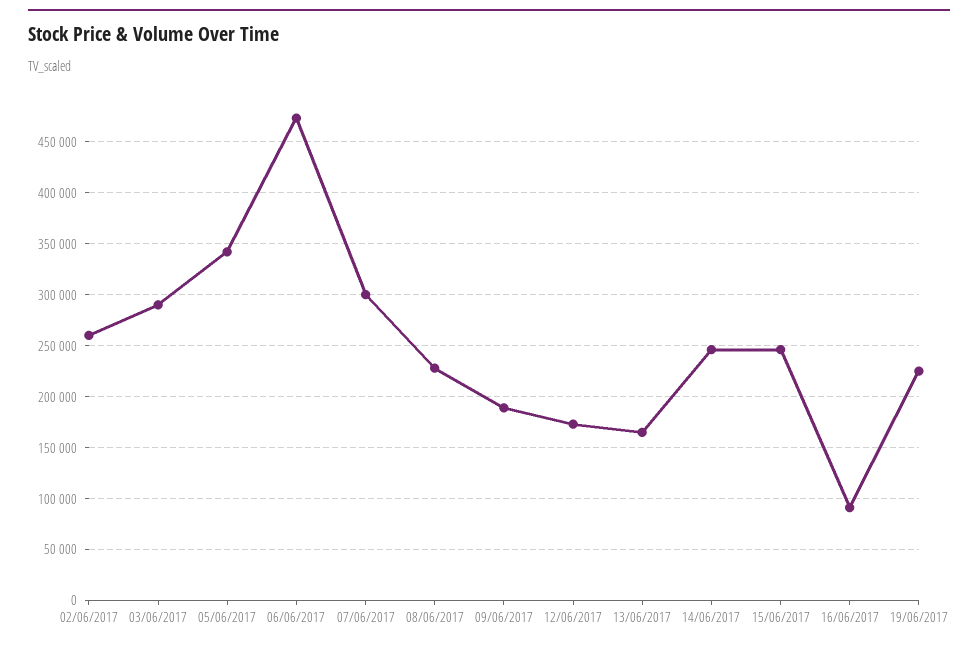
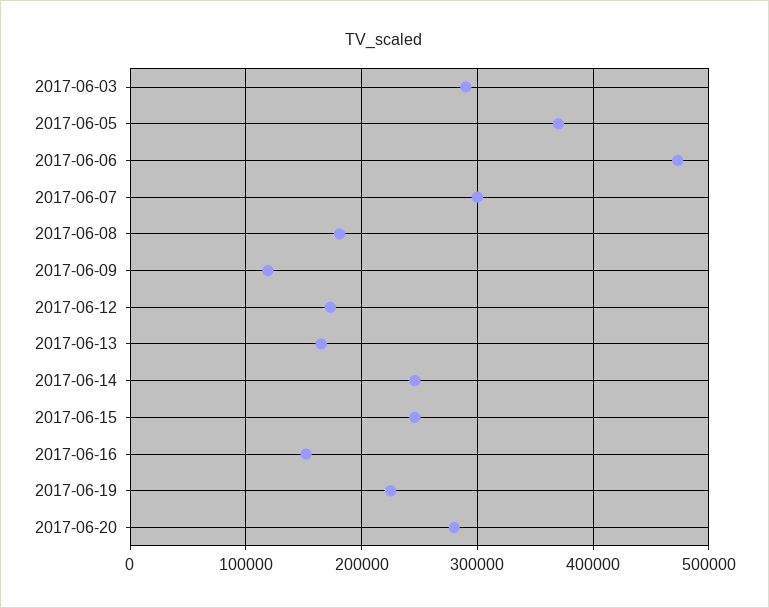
02/06/2017: 260000 -> none
05/06/2017: 340000 -> 370000
08/06/2017: 230000 -> 180000
09/06/2017: 190000 -> 120000
16/06/2017: 90000 -> 150000
2017-06-20: none -> 280000

